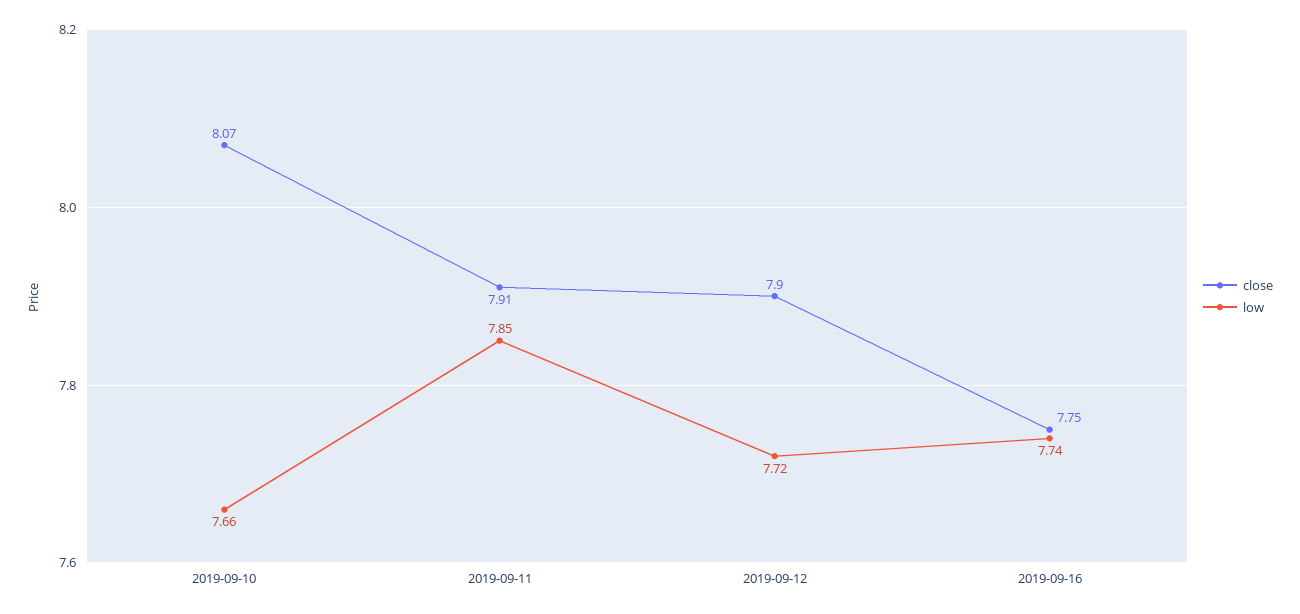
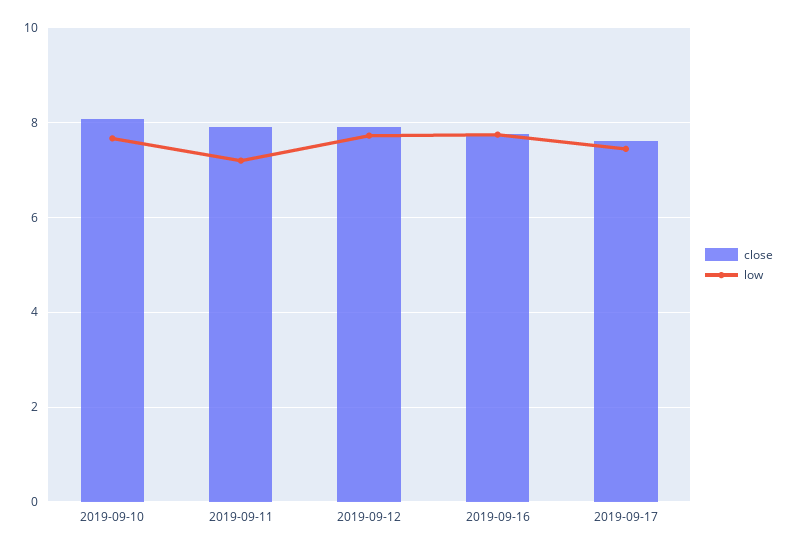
low, 2019-09-11: 7.85 -> 7.2
close, 2019-09-17: none -> 7.6
low, 2019-09-17: none -> 7.4

